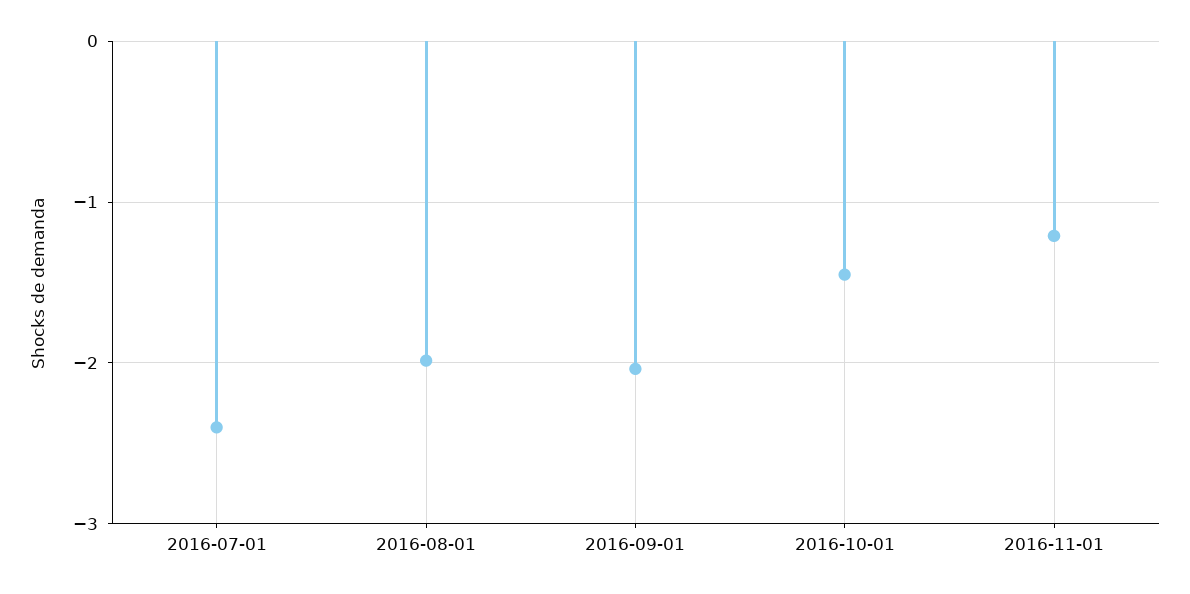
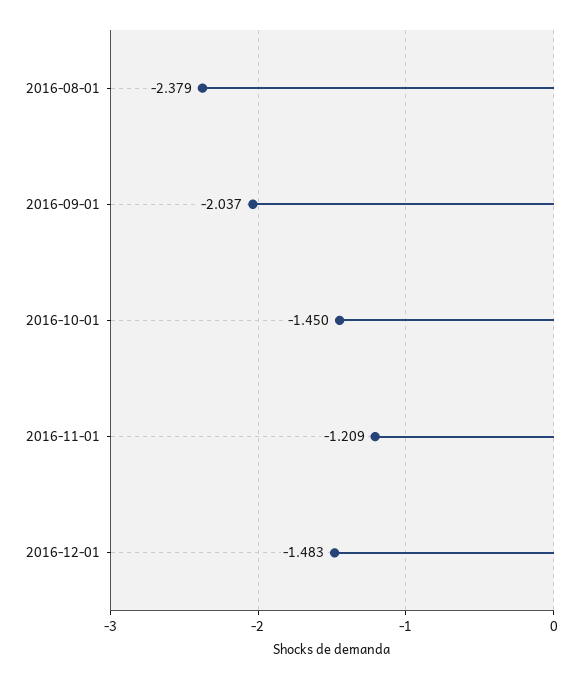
2016-07-01: -2.4 -> none
2016-08-01: -2 -> -2.379
2016-12-01: none -> -1.483

